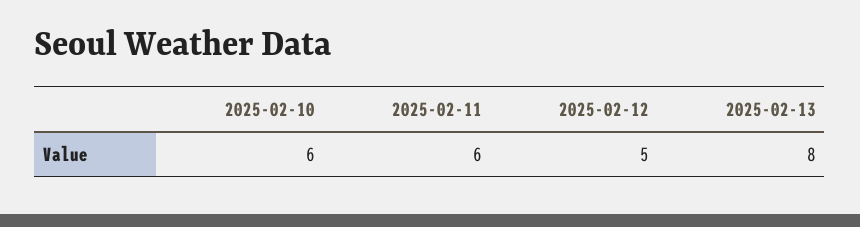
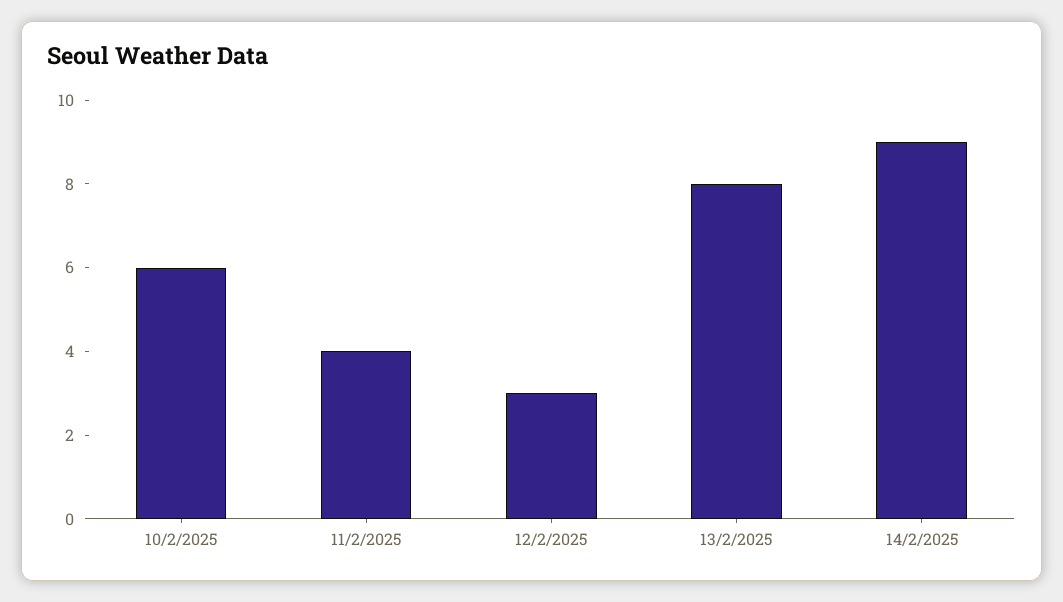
2025-02-11: 6 -> 4
2025-02-12: 5 -> 3
14/2/2025: none -> 9

